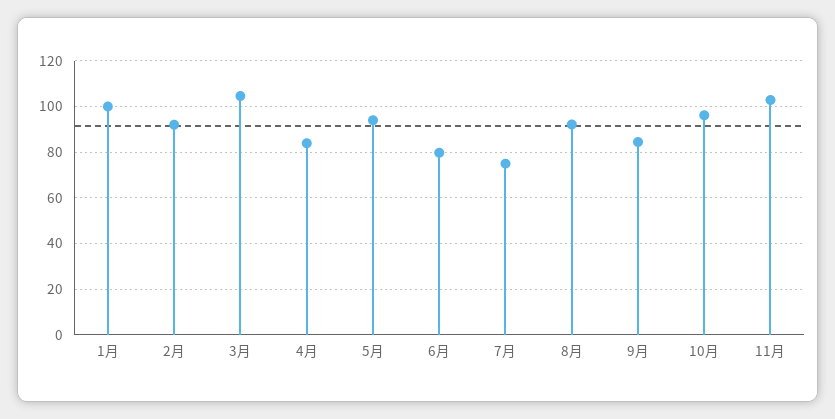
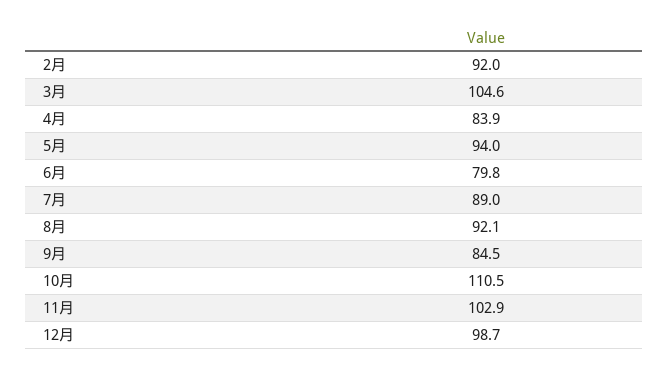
1月: 100 -> none
7月: 75 -> 89
10月: 95 -> 110.5
12月: none -> 98.7

